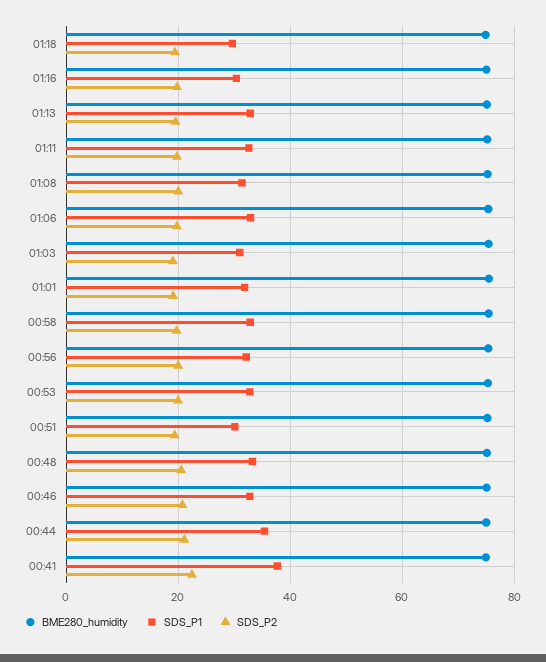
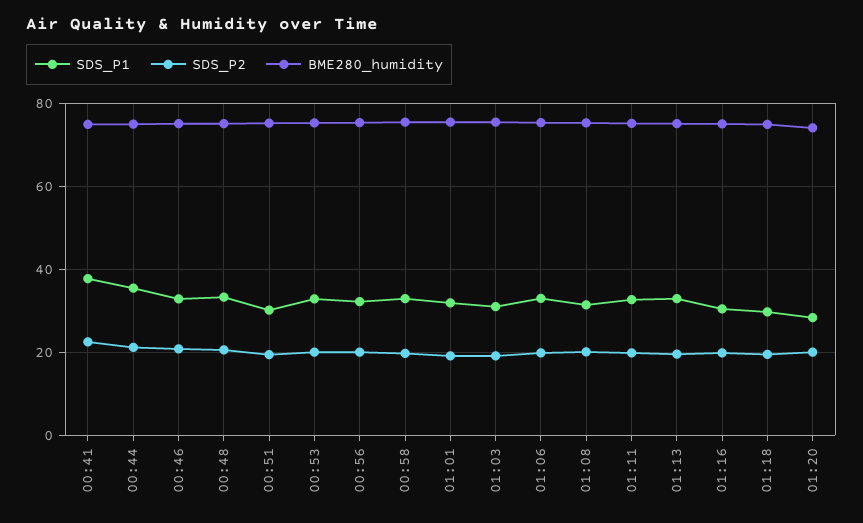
SDS_P1, 01:20: none -> 28
SDS_P2, 01:20: none -> 20
BME280_humidity, 01:20: none -> 74

